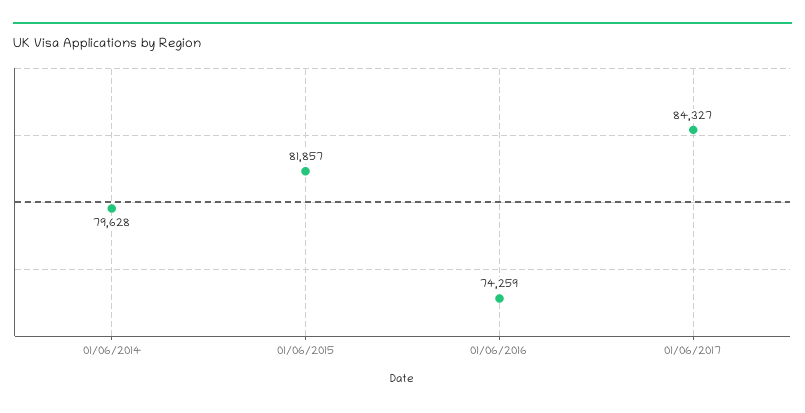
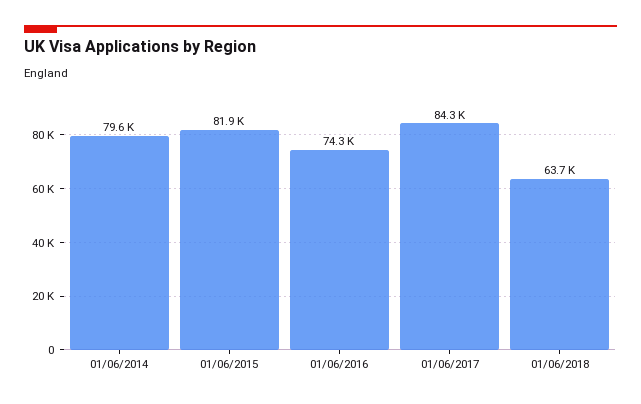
01/06/2018: none -> 63700

